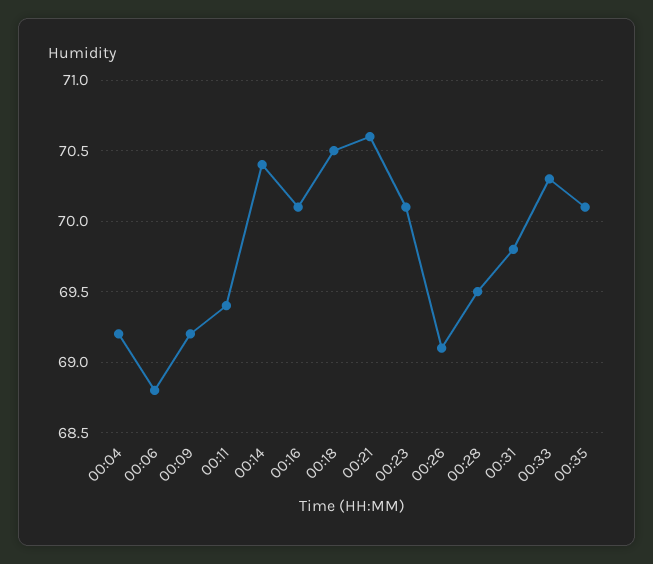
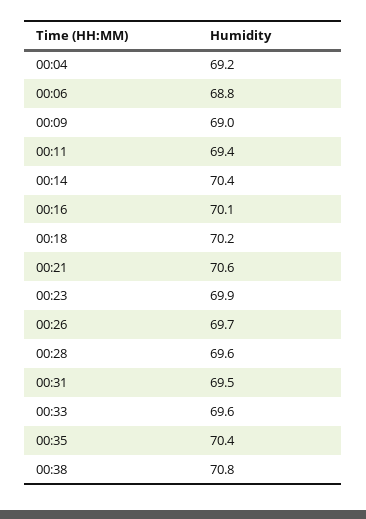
00:09: 69.2 -> 69
00:18: 70.5 -> 70.2
00:23: 70.1 -> 69.9
00:26: 69.1 -> 69.7
00:28: 69.5 -> 69.6
00:31: 69.8 -> 69.5
00:33: 70.3 -> 69.6
00:35: 70.1 -> 70.4
00:38: none -> 70.8

